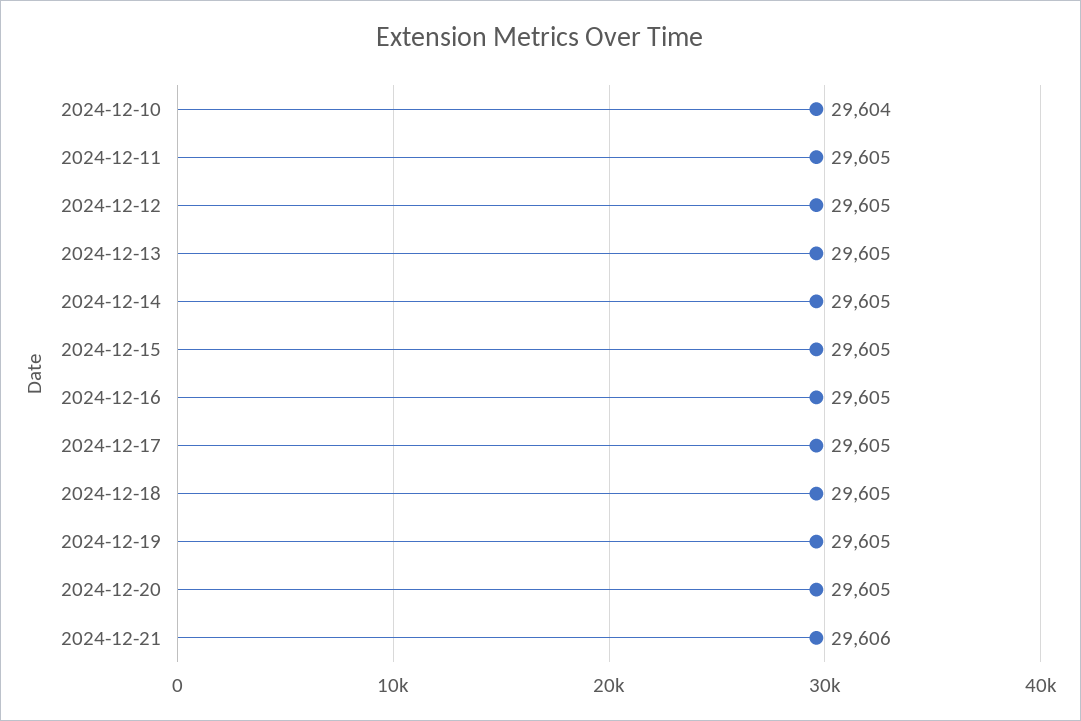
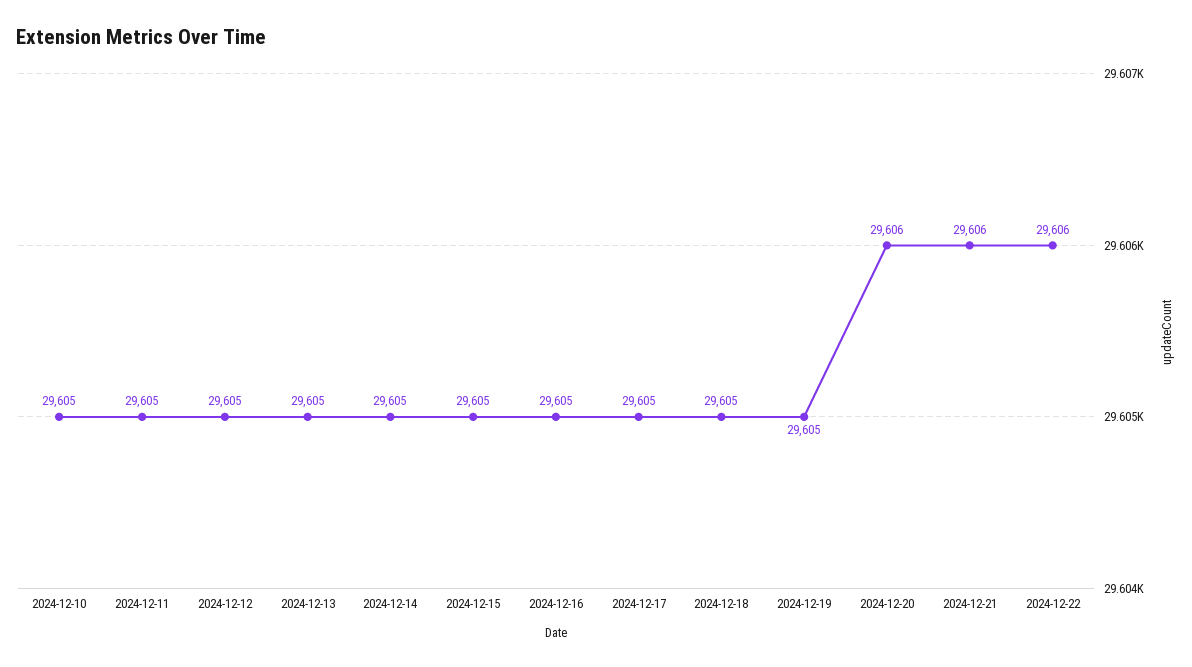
2024-12-10: 29604 -> 29605
2024-12-20: 29605 -> 29606
2024-12-22: none -> 29606

